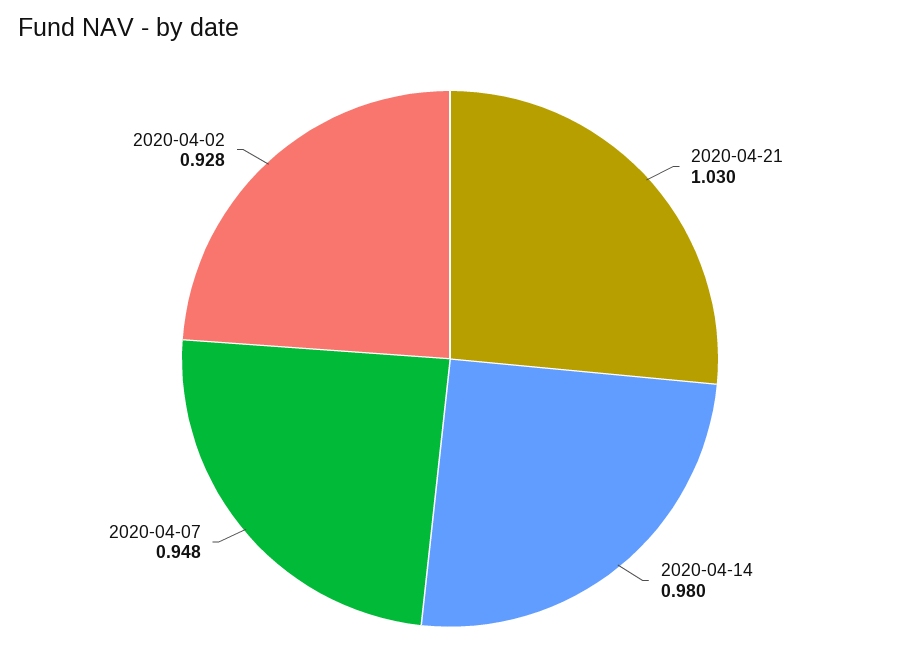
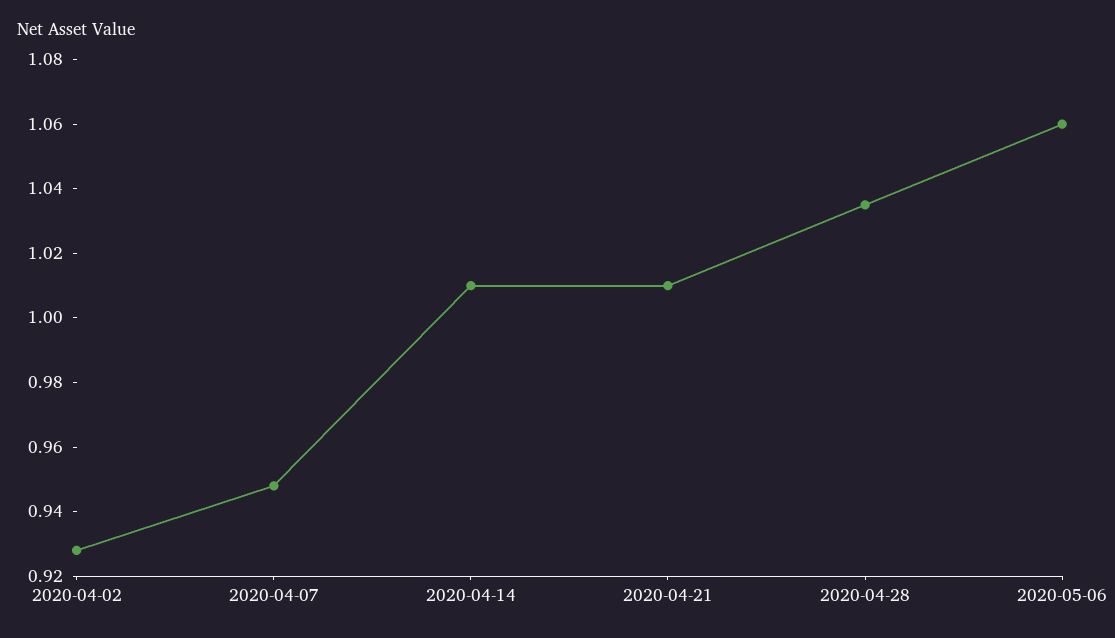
2020-04-21: 1.03 -> 1.01
2020-04-14: 0.98 -> 1.01
2020-04-28: none -> 1.035
2020-05-06: none -> 1.06

